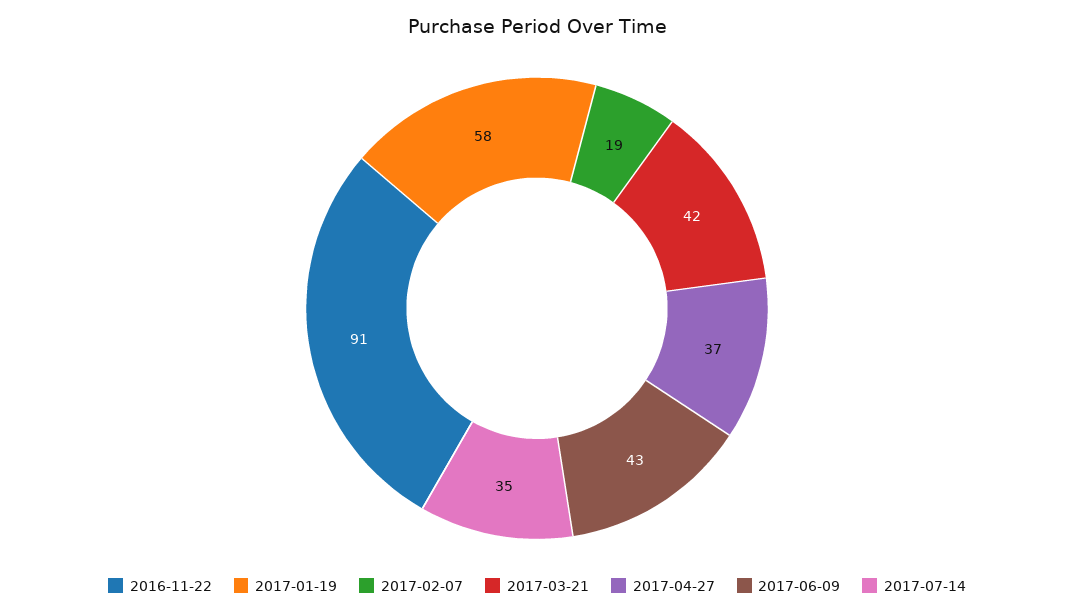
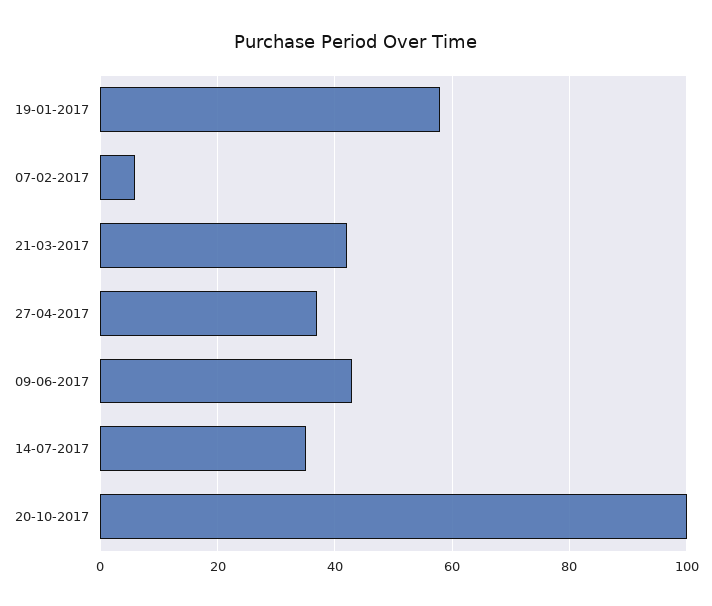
2016-11-22: 91 -> none
2017-02-07: 19 -> 5
20-10-2017: none -> 100

